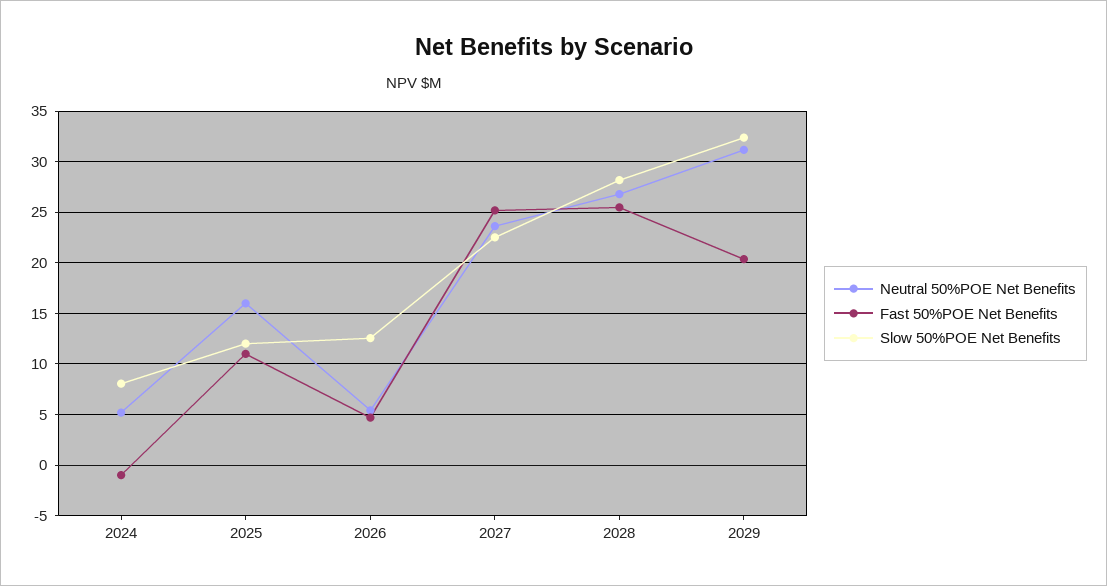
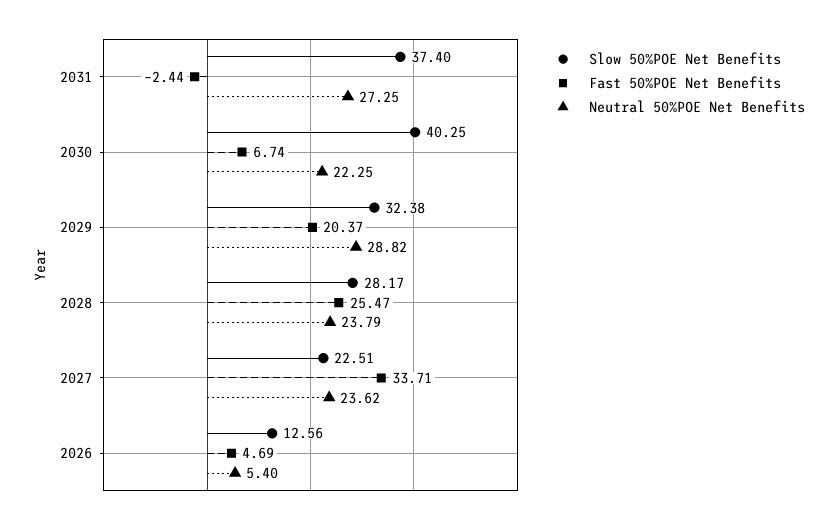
Neutral 50%POE Net Benefits, 2024: 5 -> none
Fast 50%POE Net Benefits, 2024: -1 -> none
Slow 50%POE Net Benefits, 2024: 8 -> none
Neutral 50%POE Net Benefits, 2025: 16 -> none
Fast 50%POE Net Benefits, 2025: 11 -> none
Slow 50%POE Net Benefits, 2025: 12 -> none
Fast 50%POE Net Benefits, 2027: 25 -> 33.71
Neutral 50%POE Net Benefits, 2028: 27 -> 23.79
Neutral 50%POE Net Benefits, 2029: 31 -> 28.82
Slow 50%POE Net Benefits, 2031: none -> 37.4
Fast 50%POE Net Benefits, 2031: none -> -2.44
Neutral 50%POE Net Benefits, 2031: none -> 27.25
Slow 50%POE Net Benefits, 2030: none -> 40.25
Fast 50%POE Net Benefits, 2030: none -> 6.74
Neutral 50%POE Net Benefits, 2030: none -> 22.25

